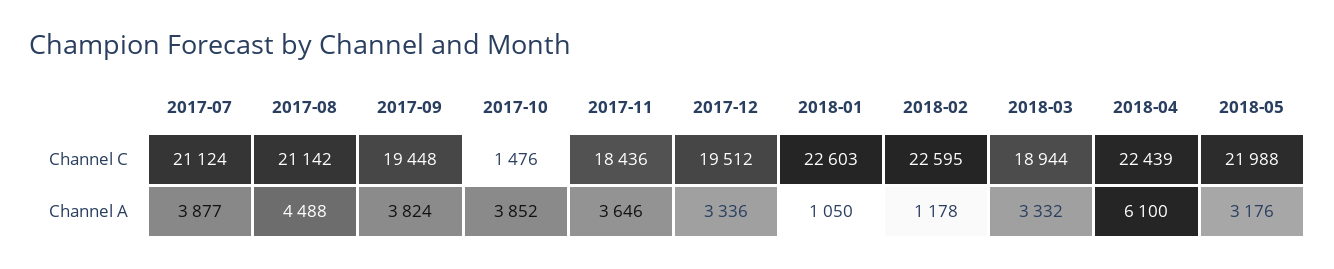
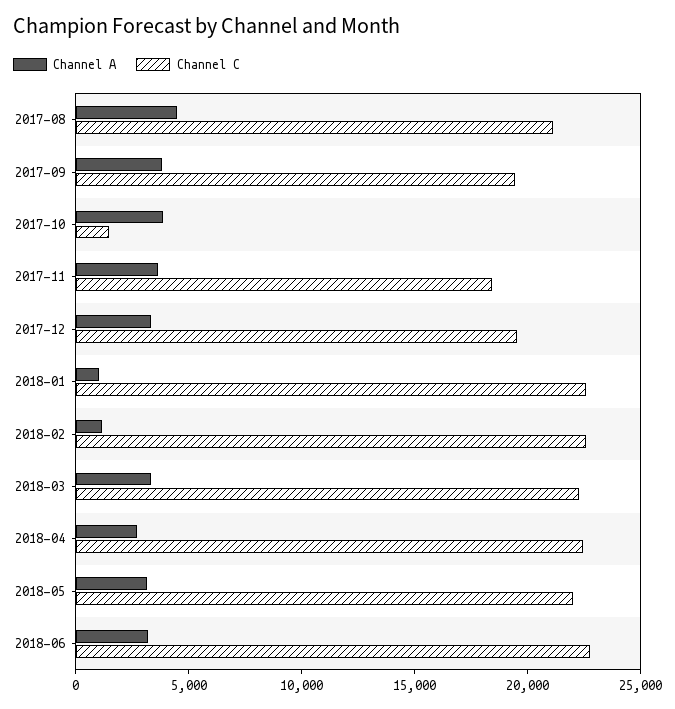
Channel C, 2017-07: 21124 -> none
Channel C, 2018-03: 18944 -> 22000
Channel A, 2017-07: 3877 -> none
Channel A, 2018-04: 6100 -> 3000
Channel A, 2018-06: none -> 3000
Channel C, 2018-06: none -> 23000

